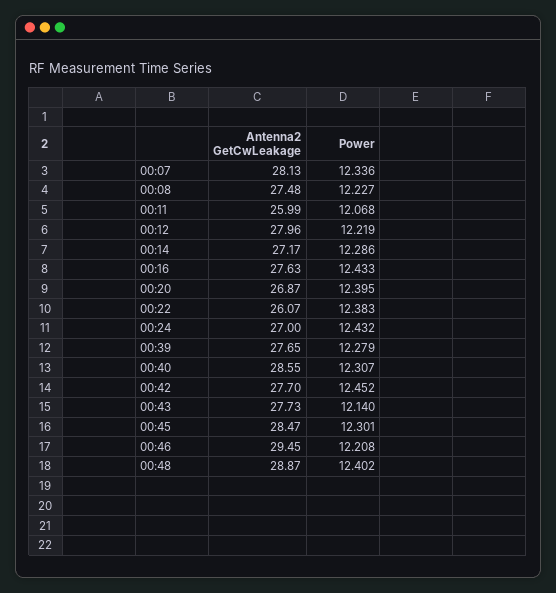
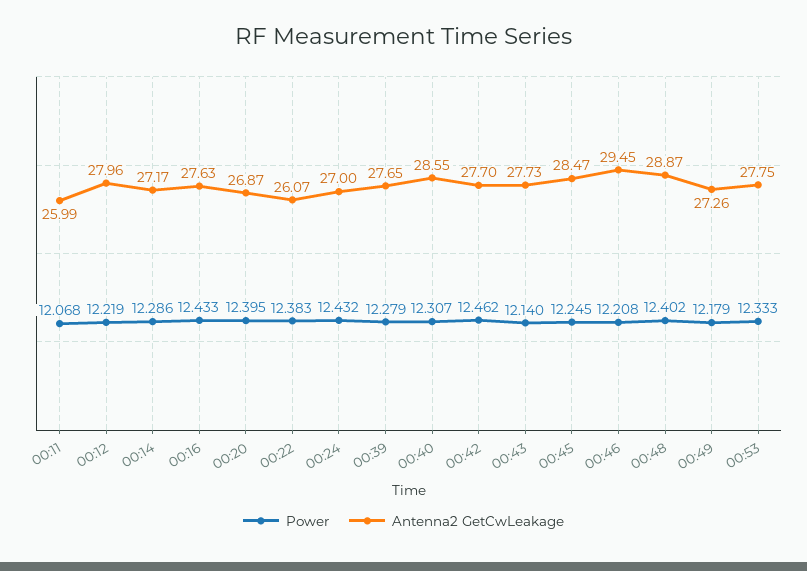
Antenna2 GetCwLeakage, 00:07: 28.13 -> none
Power, 00:07: 12.336 -> none
Antenna2 GetCwLeakage, 00:08: 27.48 -> none
Power, 00:08: 12.227 -> none
Power, 00:42: 12.452 -> 12.462
Power, 00:45: 12.301 -> 12.245
Power, 00:49: none -> 12.179
Antenna2 GetCwLeakage, 00:49: none -> 27.26
Power, 00:53: none -> 12.333
Antenna2 GetCwLeakage, 00:53: none -> 27.75

